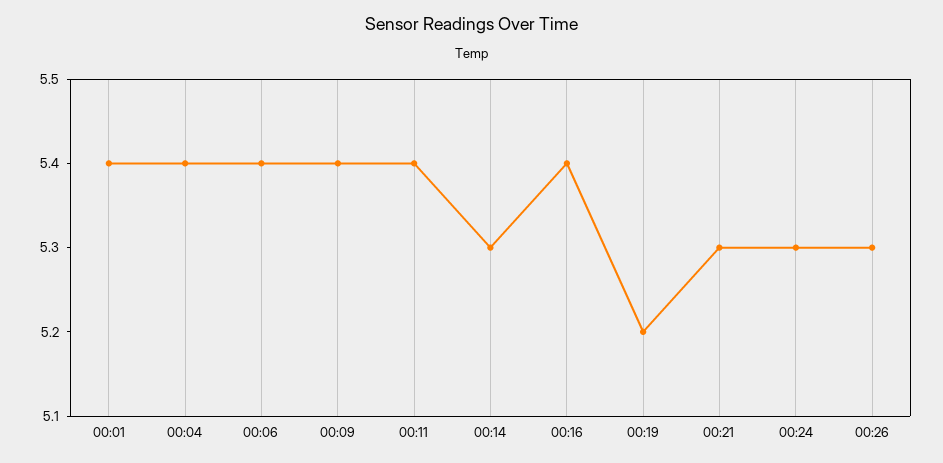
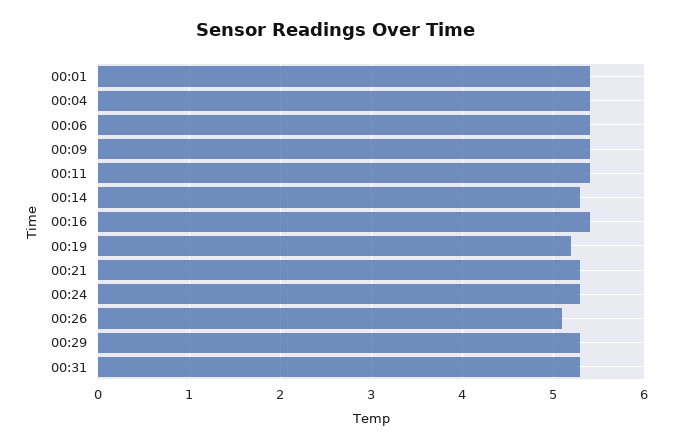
00:26: 5.3 -> 5.1
00:29: none -> 5.3
00:31: none -> 5.3

